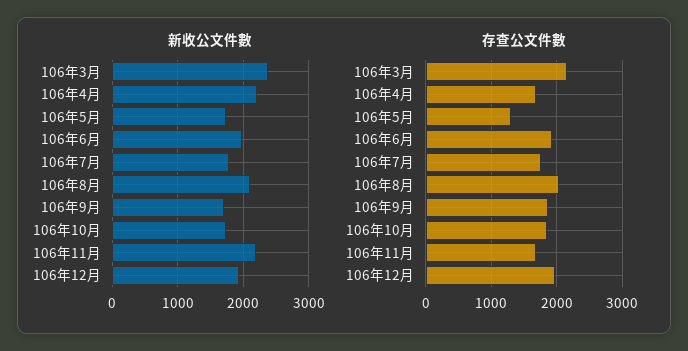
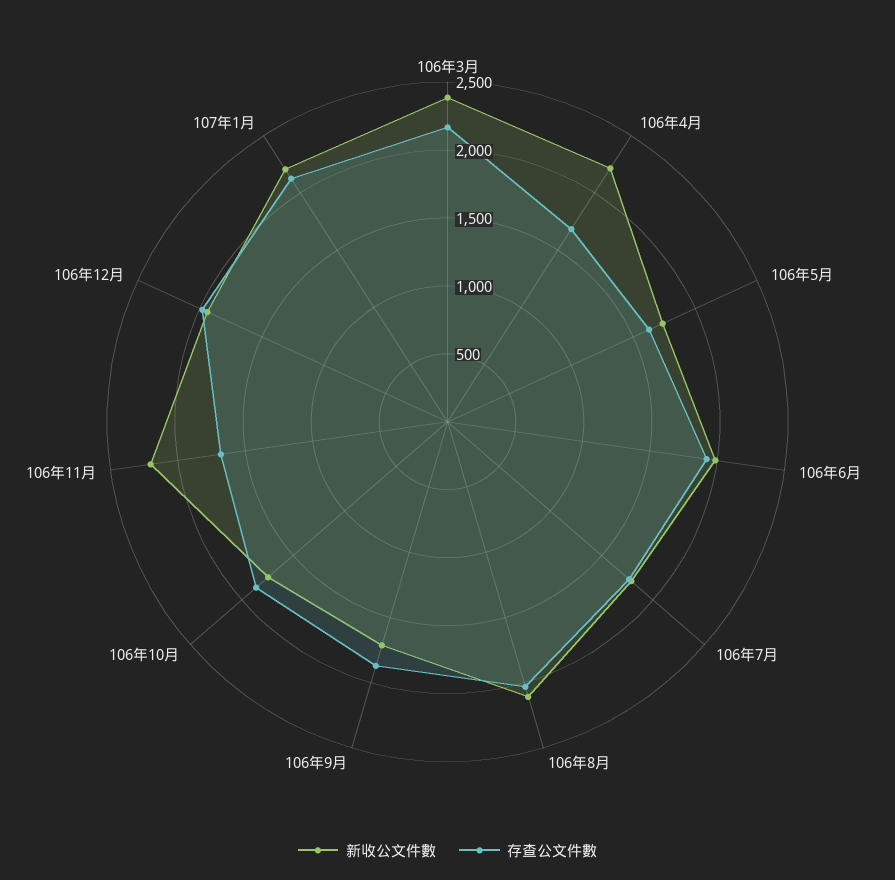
存查公文件數, 106年5月: 1300 -> 1600
新收公文件數, 107年1月: none -> 2200
存查公文件數, 107年1月: none -> 2100

